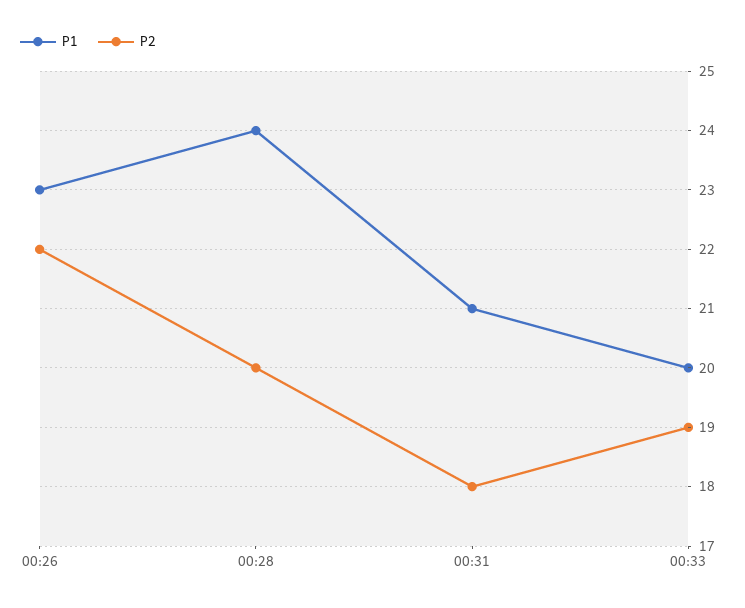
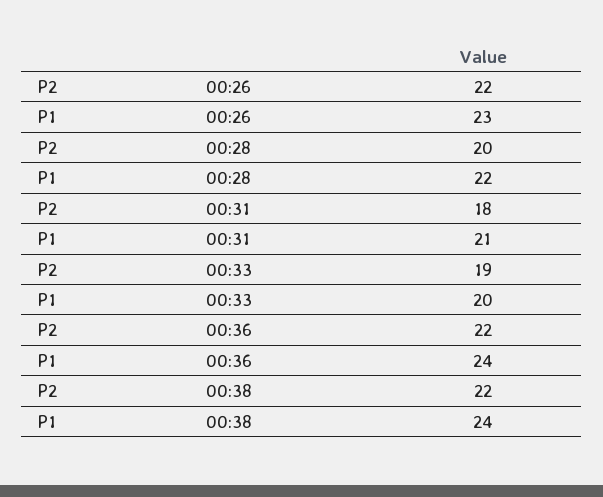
P1, 00:28: 24 -> 22
P2, 00:36: none -> 22
P1, 00:36: none -> 24
P2, 00:38: none -> 22
P1, 00:38: none -> 24

